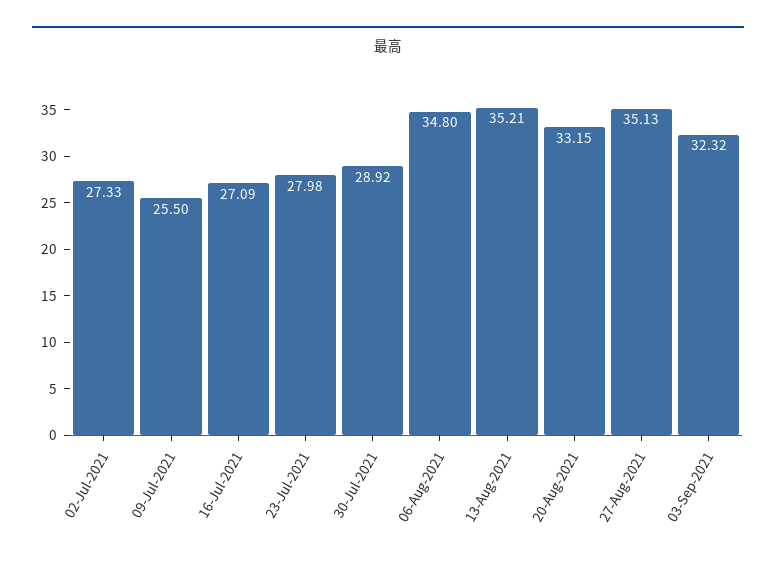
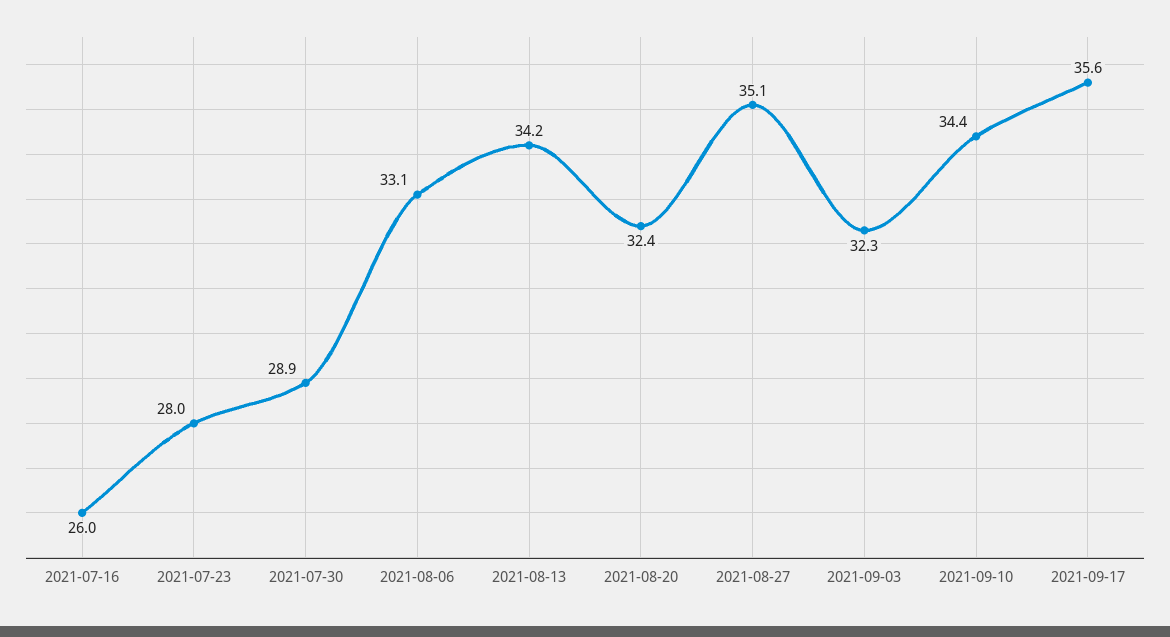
02-Jul-2021: 27.33 -> none
09-Jul-2021: 25.5 -> none
16-Jul-2021: 27.09 -> 26
06-Aug-2021: 34.8 -> 33.1
13-Aug-2021: 35.21 -> 34.2
20-Aug-2021: 33.15 -> 32.4
2021-09-10: none -> 34.4
2021-09-17: none -> 35.6

